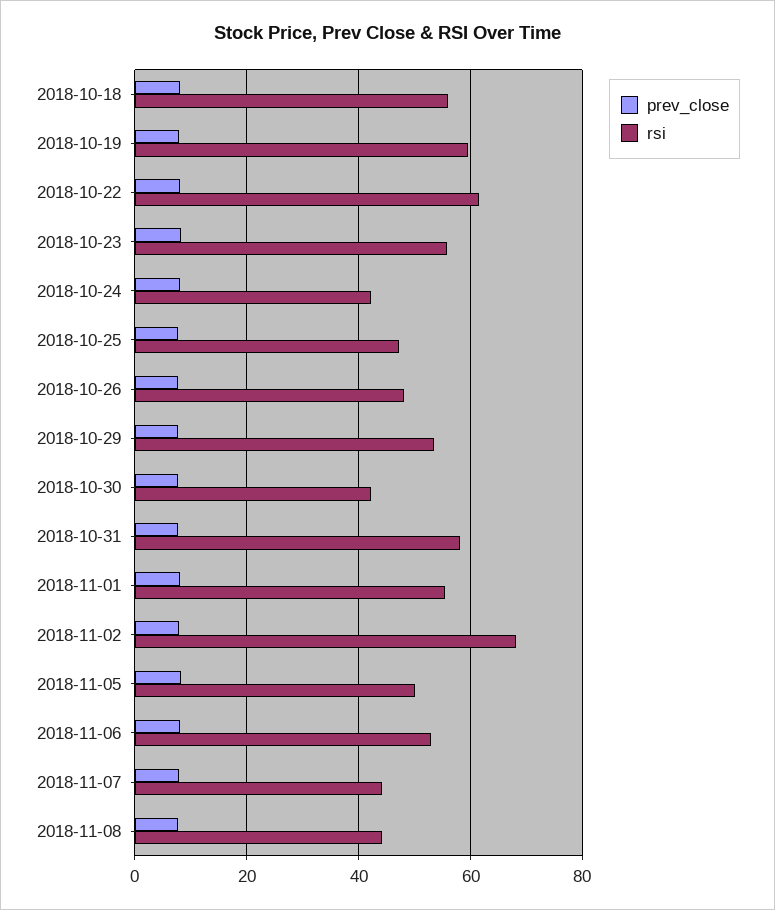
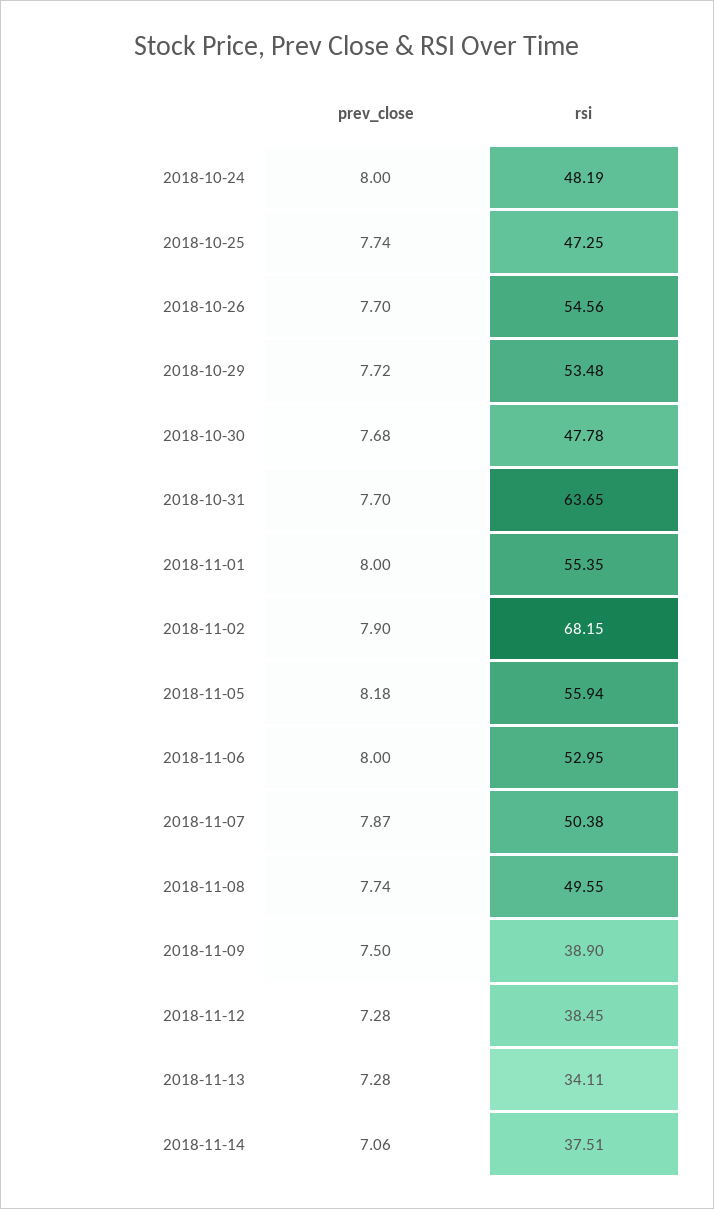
prev_close, 2018-10-18: 8 -> none
rsi, 2018-10-18: 56 -> none
prev_close, 2018-10-19: 8 -> none
rsi, 2018-10-19: 60 -> none
prev_close, 2018-10-22: 8 -> none
rsi, 2018-10-22: 62 -> none
prev_close, 2018-10-23: 8 -> none
rsi, 2018-10-23: 56 -> none
rsi, 2018-10-24: 42 -> 48.19
rsi, 2018-10-26: 48 -> 54.56
rsi, 2018-10-30: 42 -> 47.78
rsi, 2018-10-31: 58 -> 63.65
rsi, 2018-11-05: 50 -> 55.94
rsi, 2018-11-07: 44 -> 50.38
rsi, 2018-11-08: 44 -> 49.55
prev_close, 2018-11-09: none -> 7.5
rsi, 2018-11-09: none -> 38.9
prev_close, 2018-11-12: none -> 7.28
rsi, 2018-11-12: none -> 38.45
prev_close, 2018-11-13: none -> 7.28
rsi, 2018-11-13: none -> 34.11
prev_close, 2018-11-14: none -> 7.06
rsi, 2018-11-14: none -> 37.51

